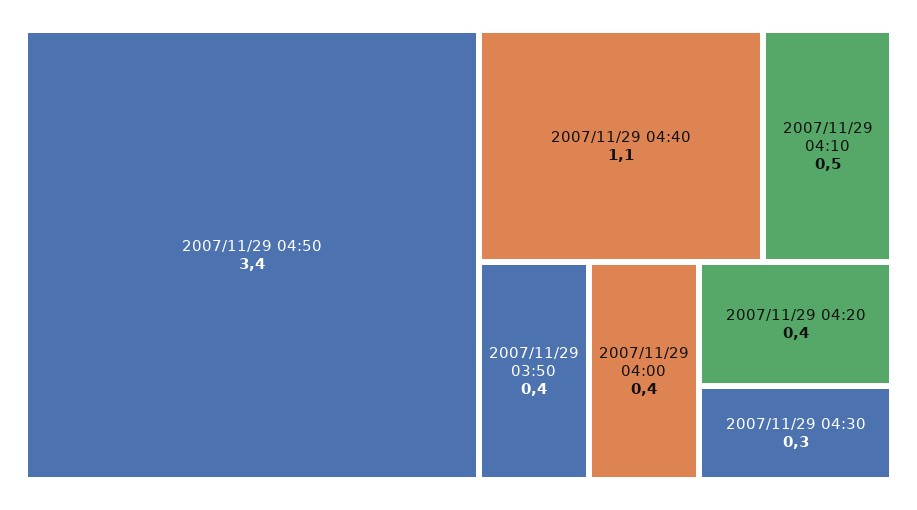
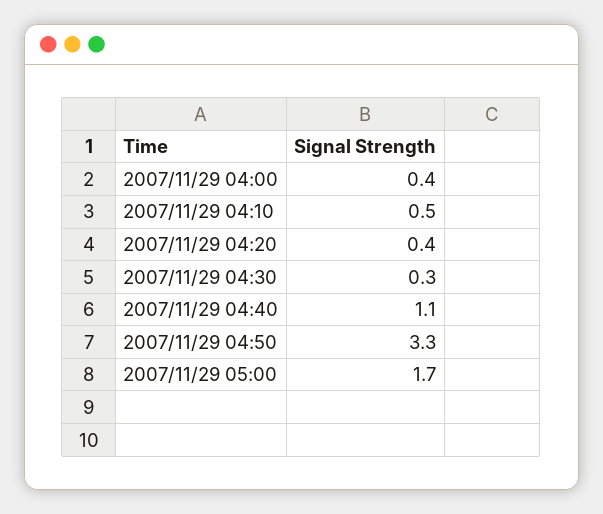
2007/11/29 04:50: 3.4 -> 3.3
2007/11/29 03:50: 0.4 -> none
2007/11/29 05:00: none -> 1.7

